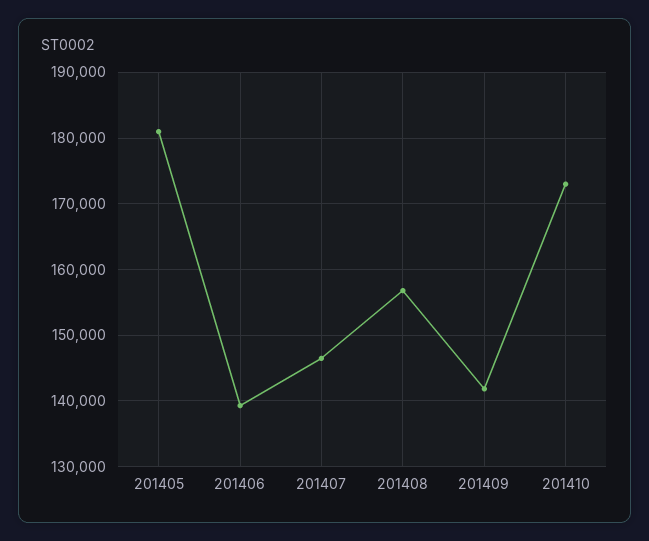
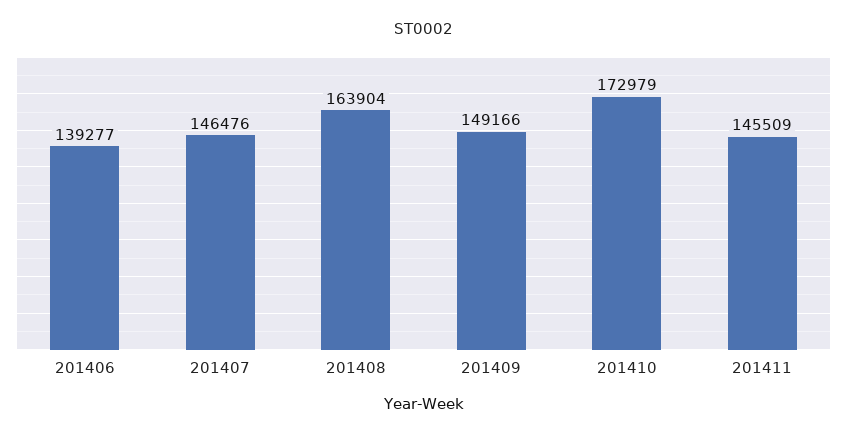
201405: 181000 -> none
201408: 157000 -> 163904
201409: 142000 -> 149166
201411: none -> 145509

